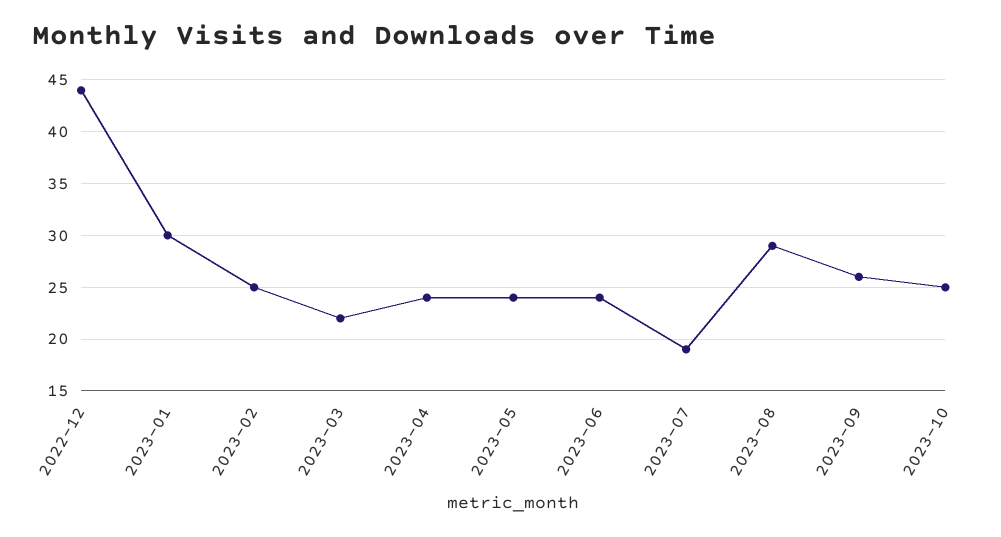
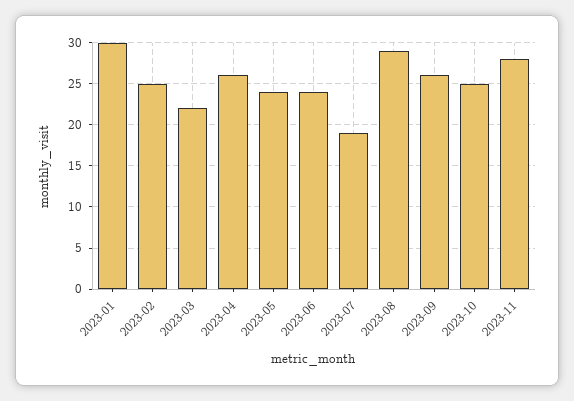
2022-12: 44 -> none
2023-04: 24 -> 26
2023-11: none -> 28

